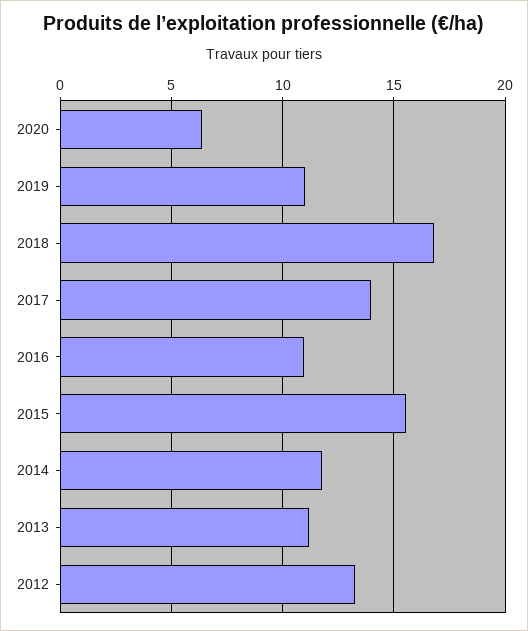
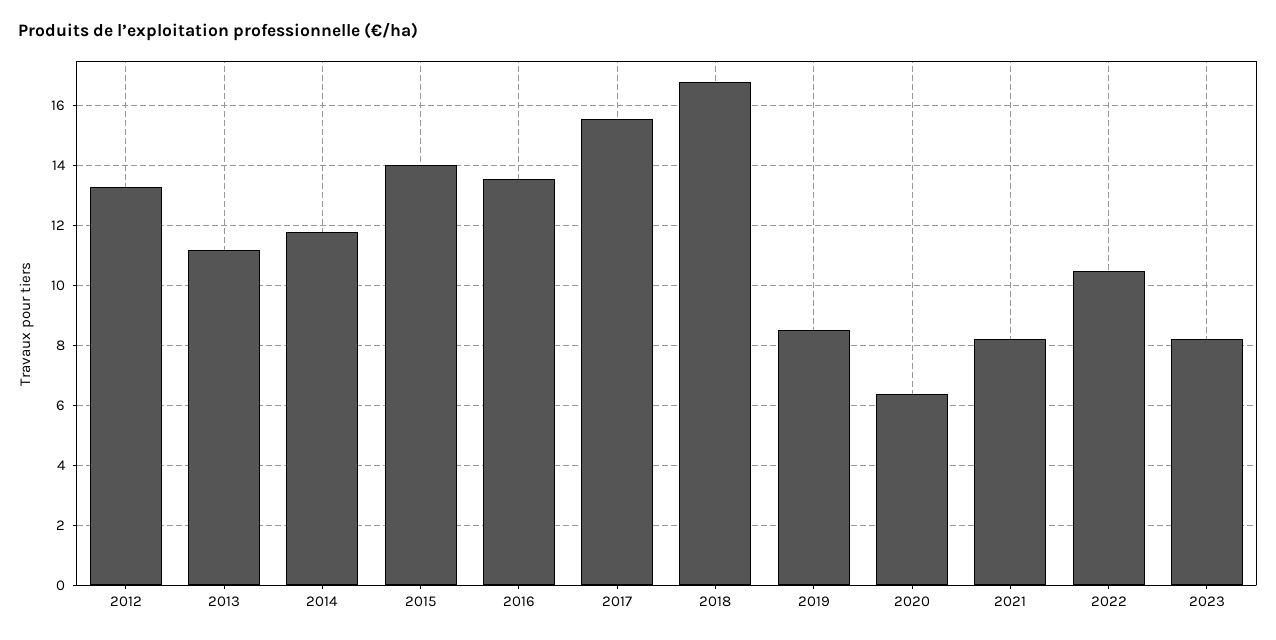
2019: 11 -> 8.5
2017: 14 -> 15.5
2016: 11 -> 13.5
2015: 15.5 -> 14
2021: none -> 8.25
2022: none -> 10.5
2023: none -> 8.25

